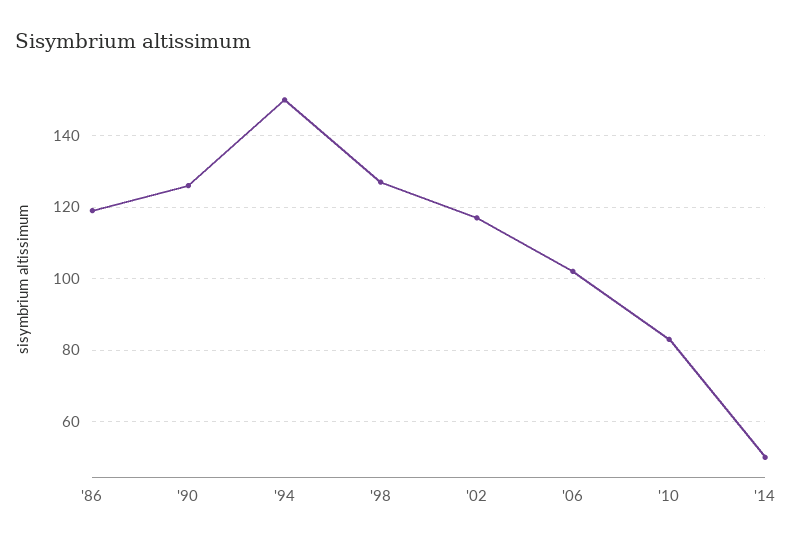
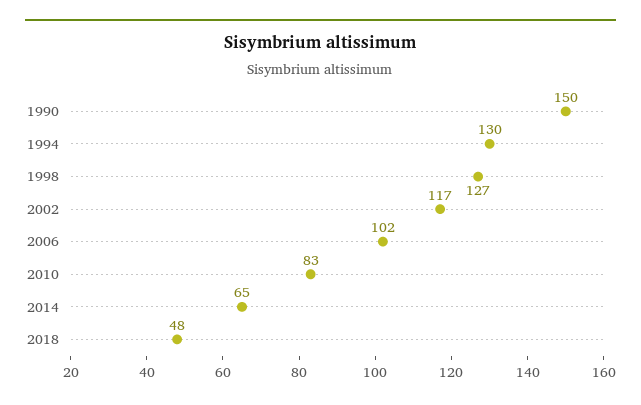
'86: 120 -> none
'90: 125 -> 150
'94: 150 -> 130
'14: 50 -> 65
2018: none -> 48

